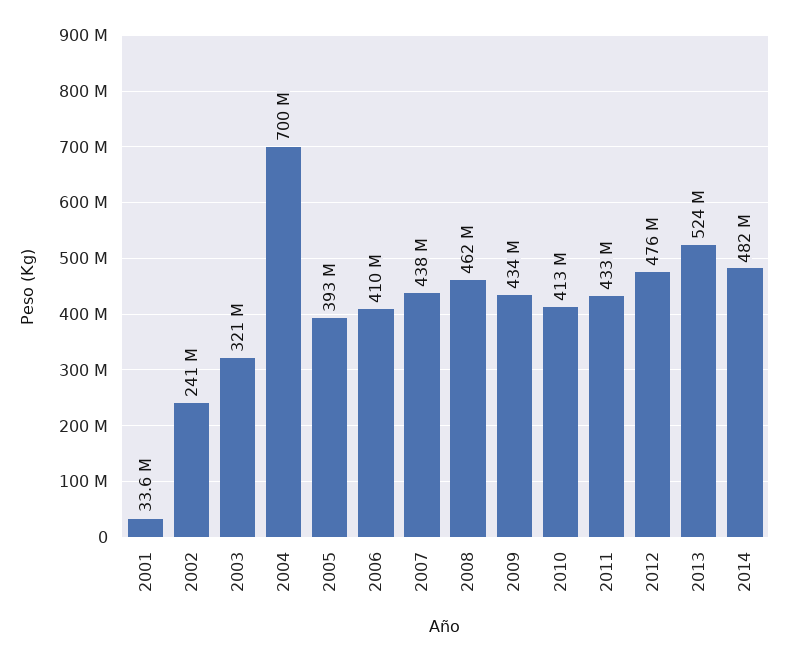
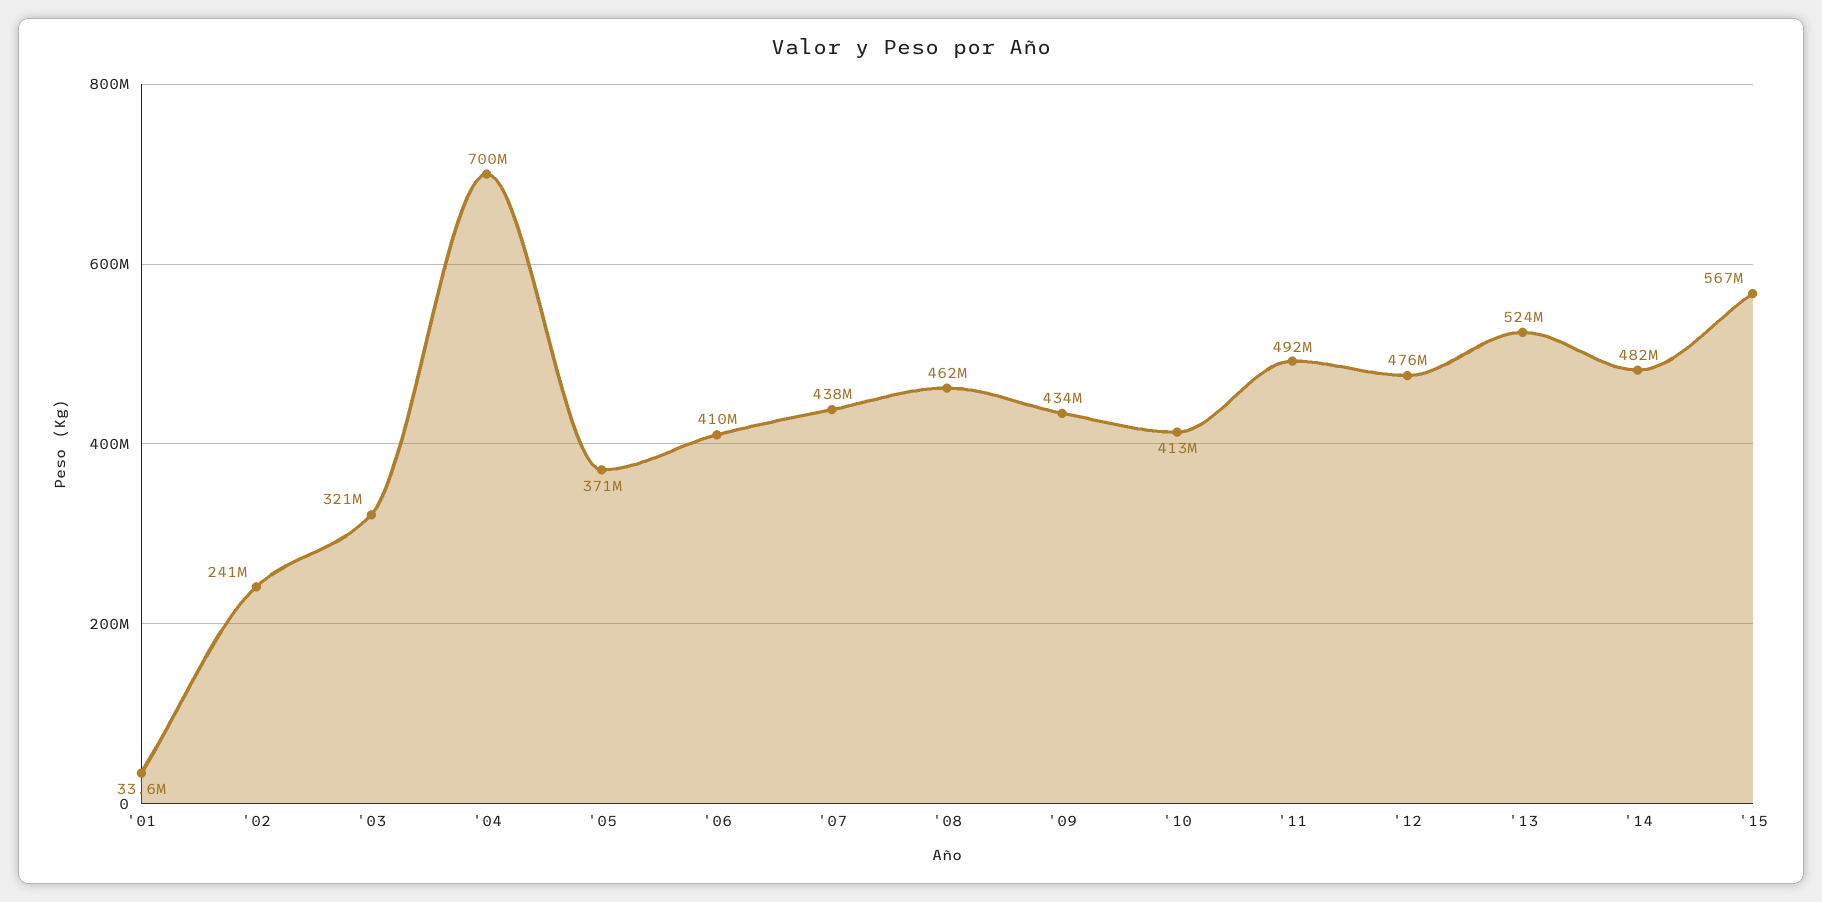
2005: 393000000 -> 371000000
2011: 433000000 -> 492000000
'15: none -> 567000000

